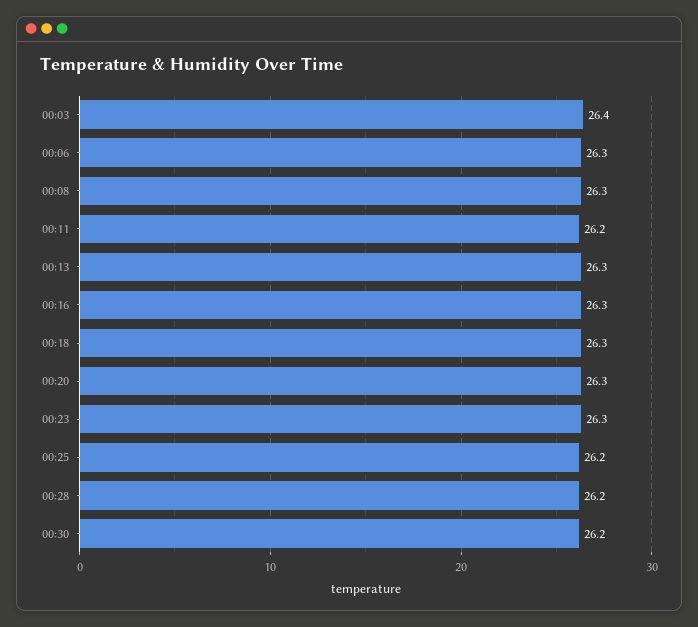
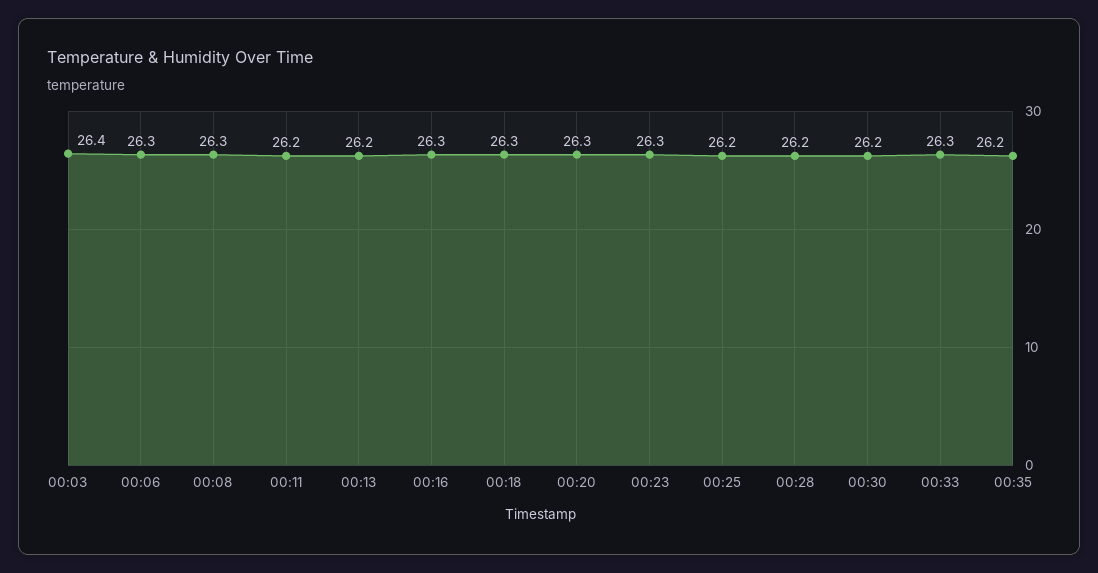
00:13: 26.3 -> 26.2
00:33: none -> 26.3
00:35: none -> 26.2

